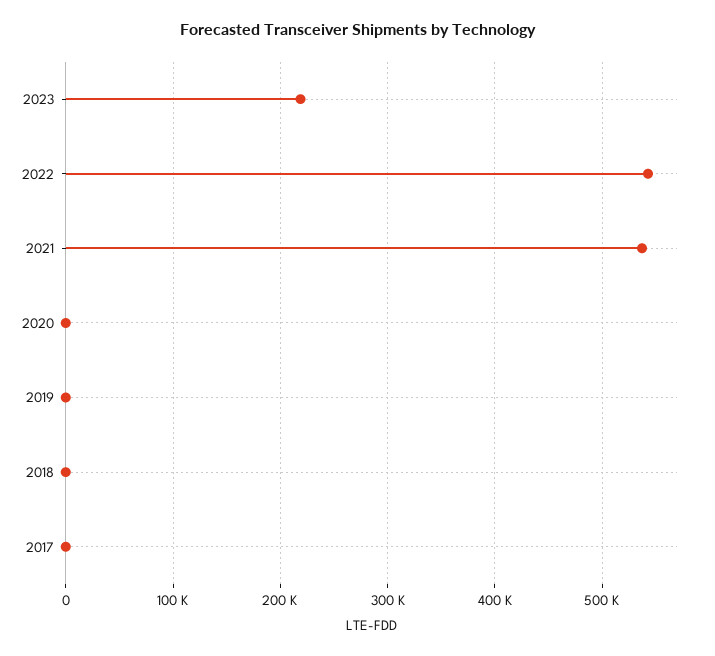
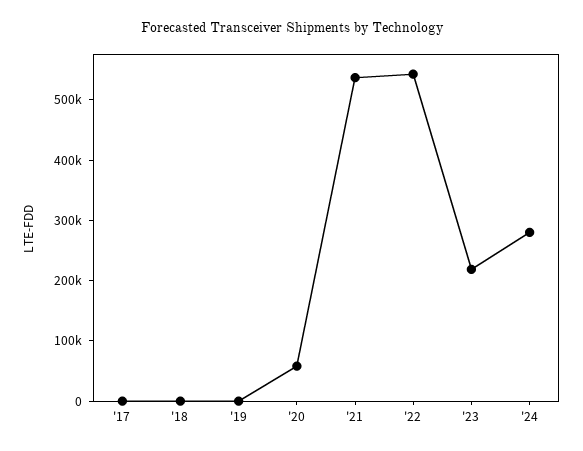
2020: 0 -> 60000
'24: none -> 280000

